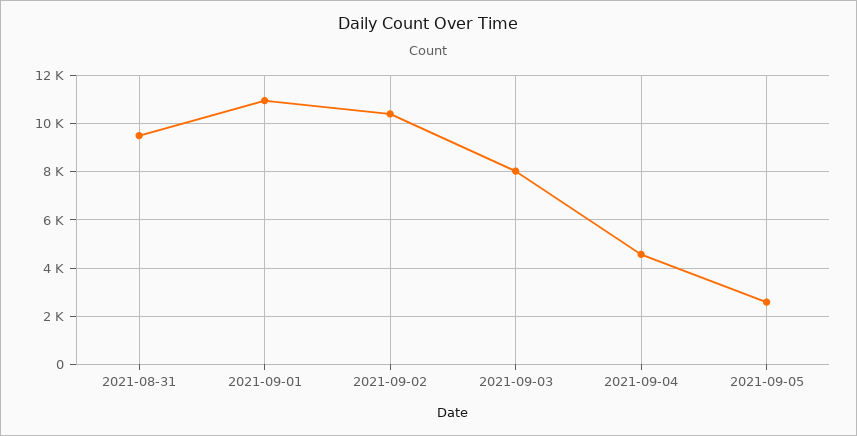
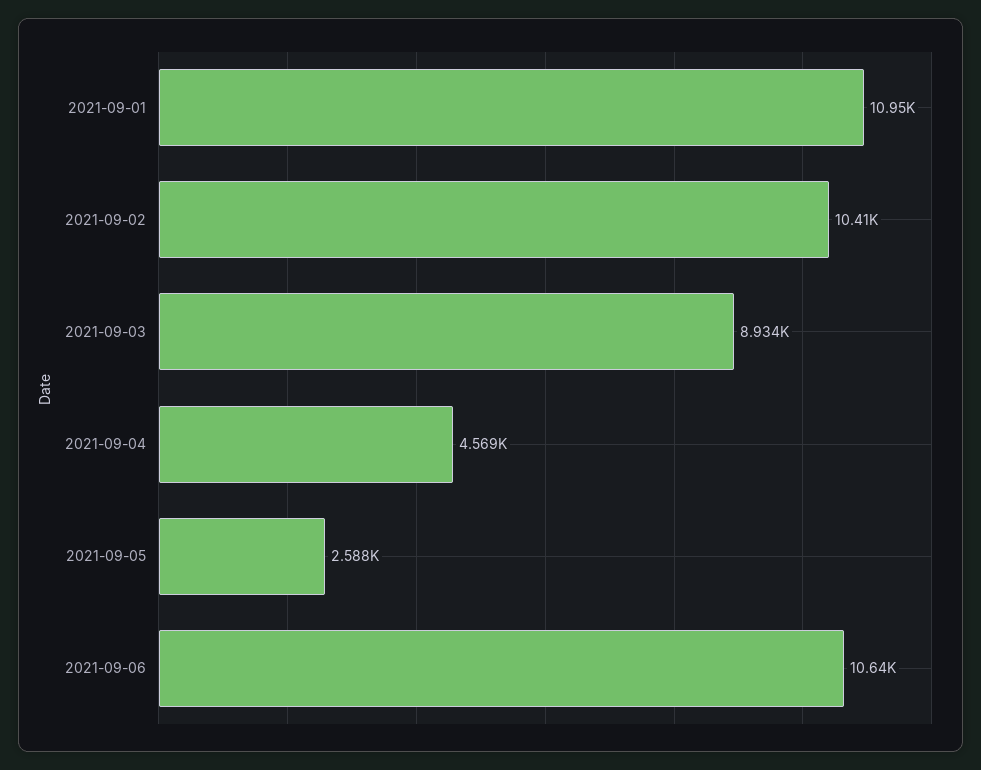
2021-08-31: 9500 -> none
2021-09-03: 8000 -> 8934
2021-09-06: none -> 10640

